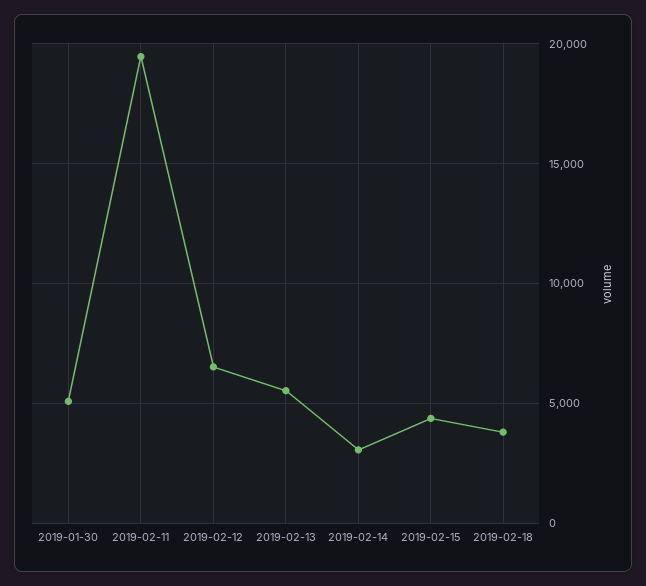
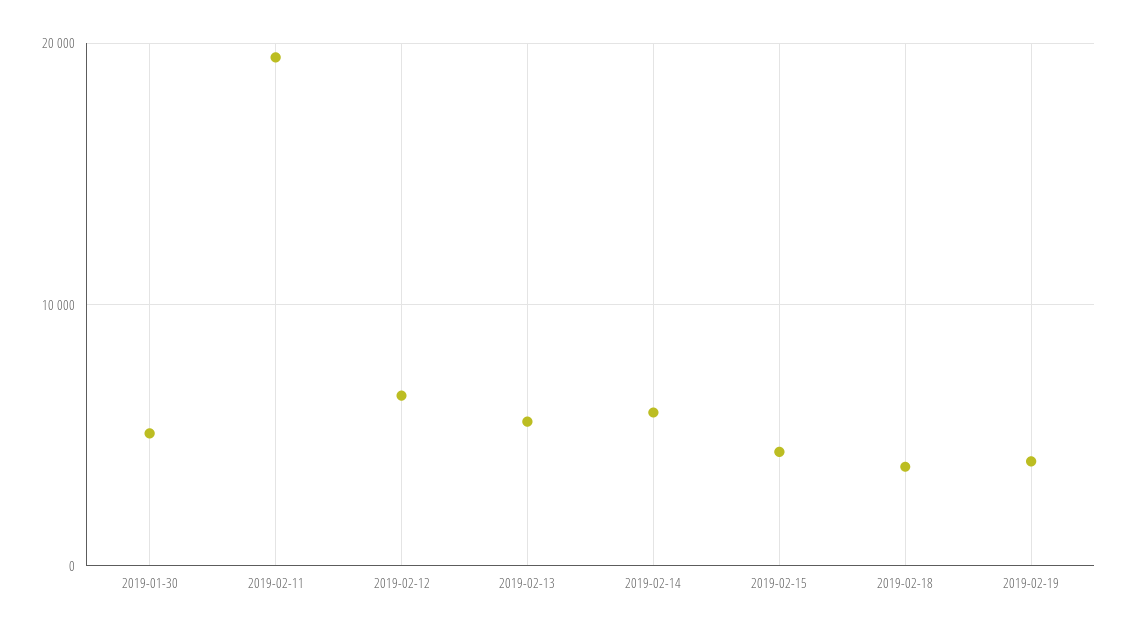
2019-02-14: 3000 -> 6000
2019-02-19: none -> 4000

